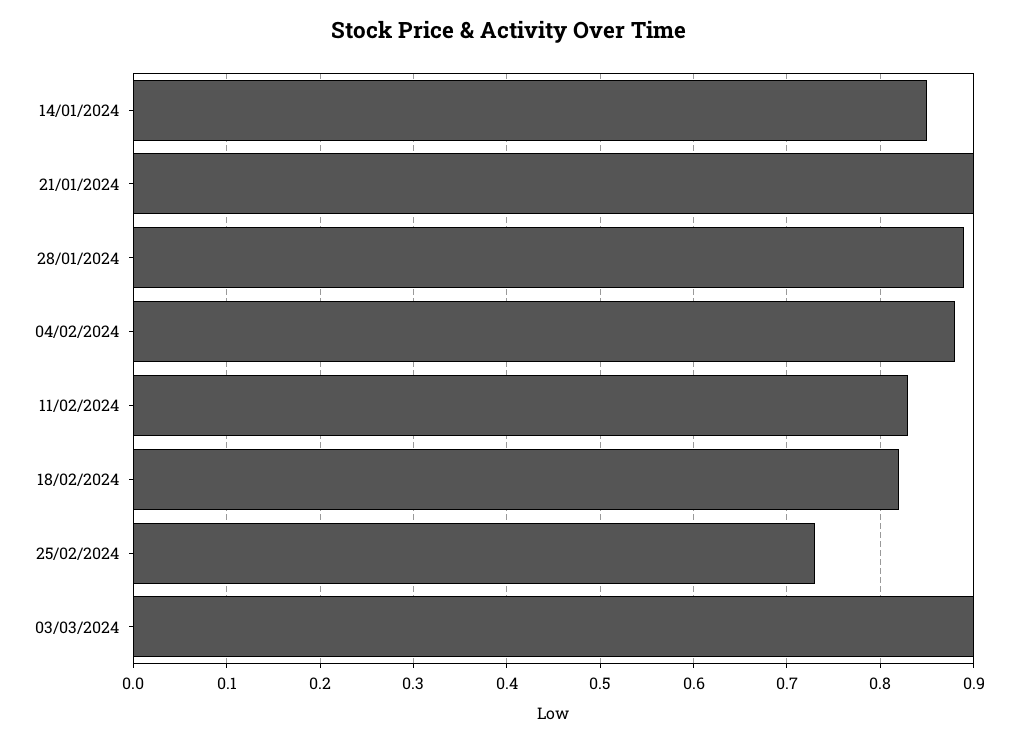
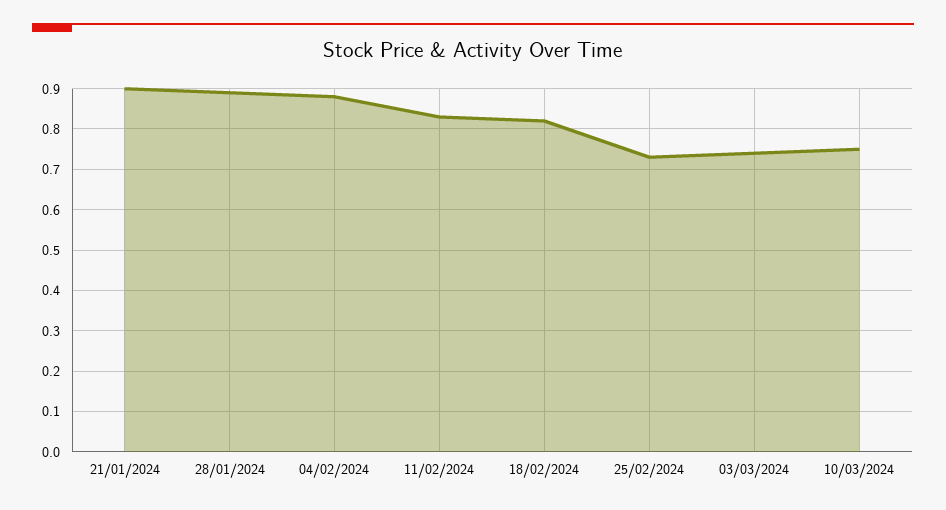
14/01/2024: 0.85 -> none
03/03/2024: 0.9 -> 0.75
10/03/2024: none -> 0.75

